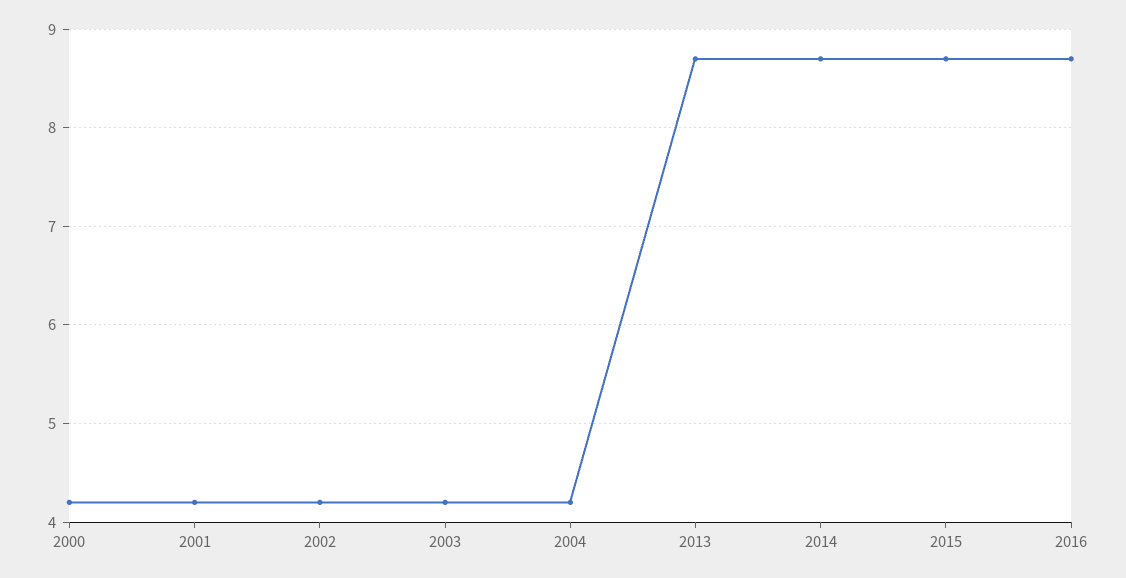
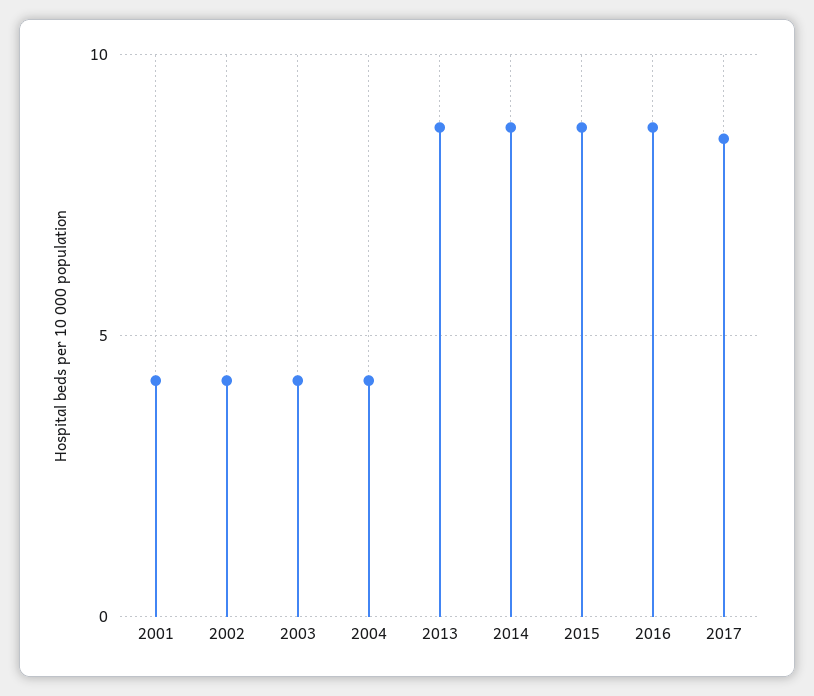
2000: 4.2 -> none
2017: none -> 8.5

